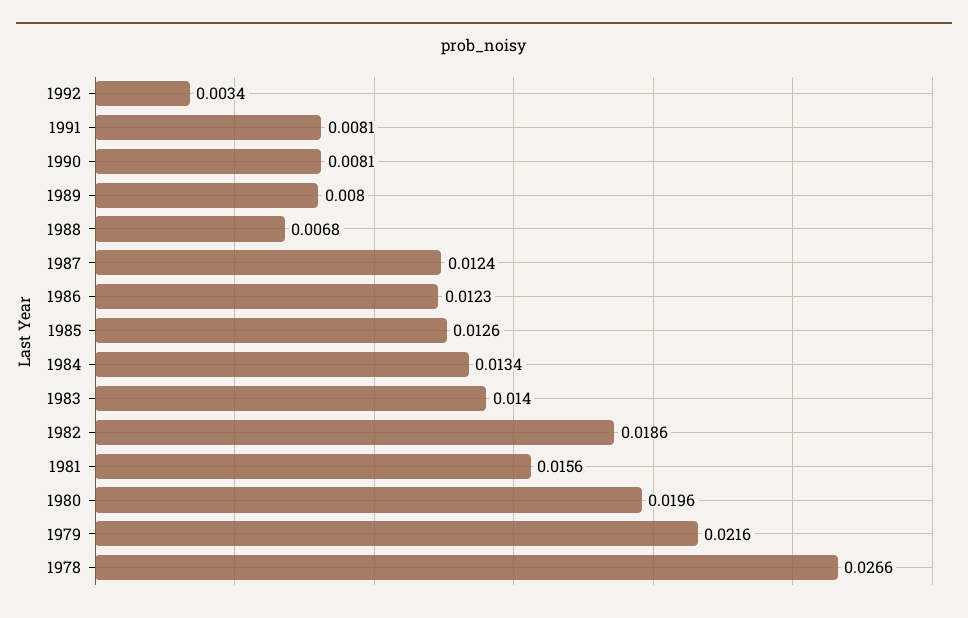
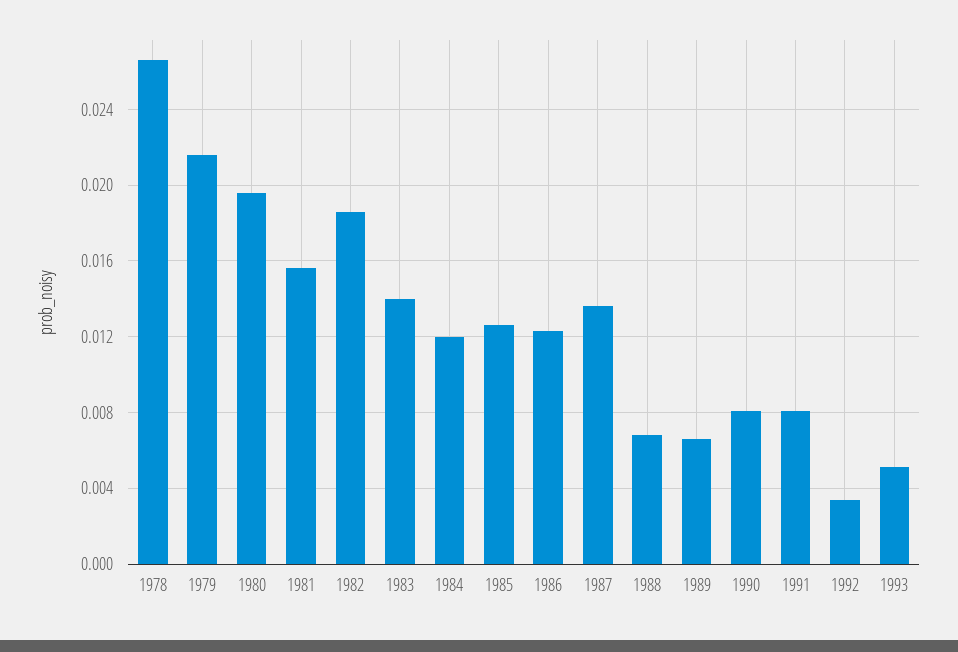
1989: 0.008 -> 0.0065
1987: 0.0124 -> 0.0135
1984: 0.0134 -> 0.012
1993: none -> 0.005

